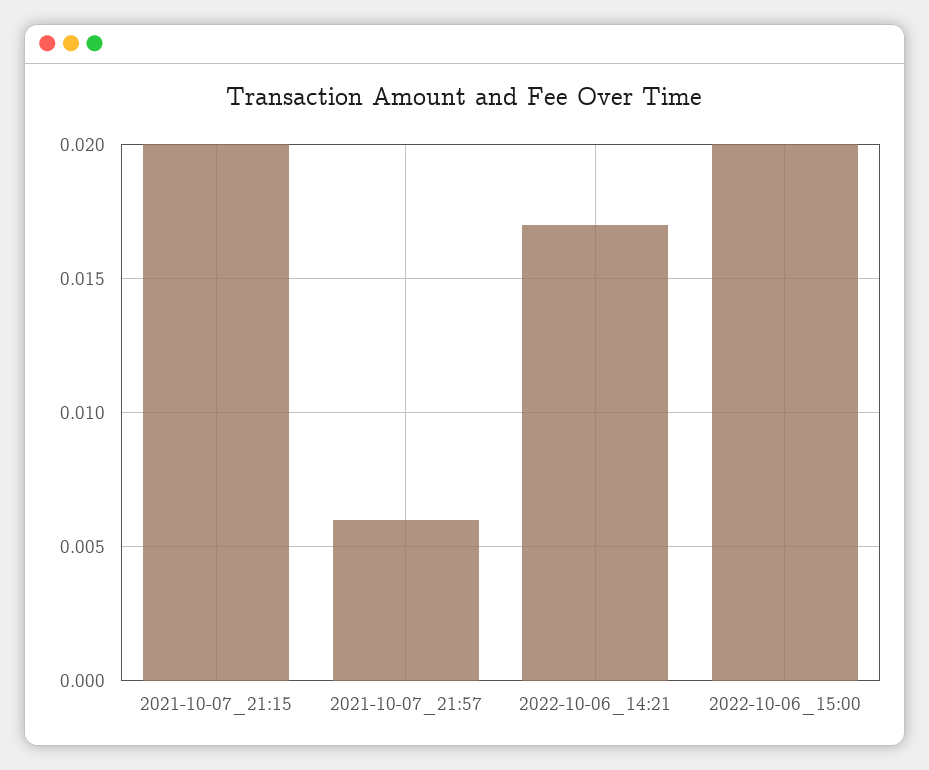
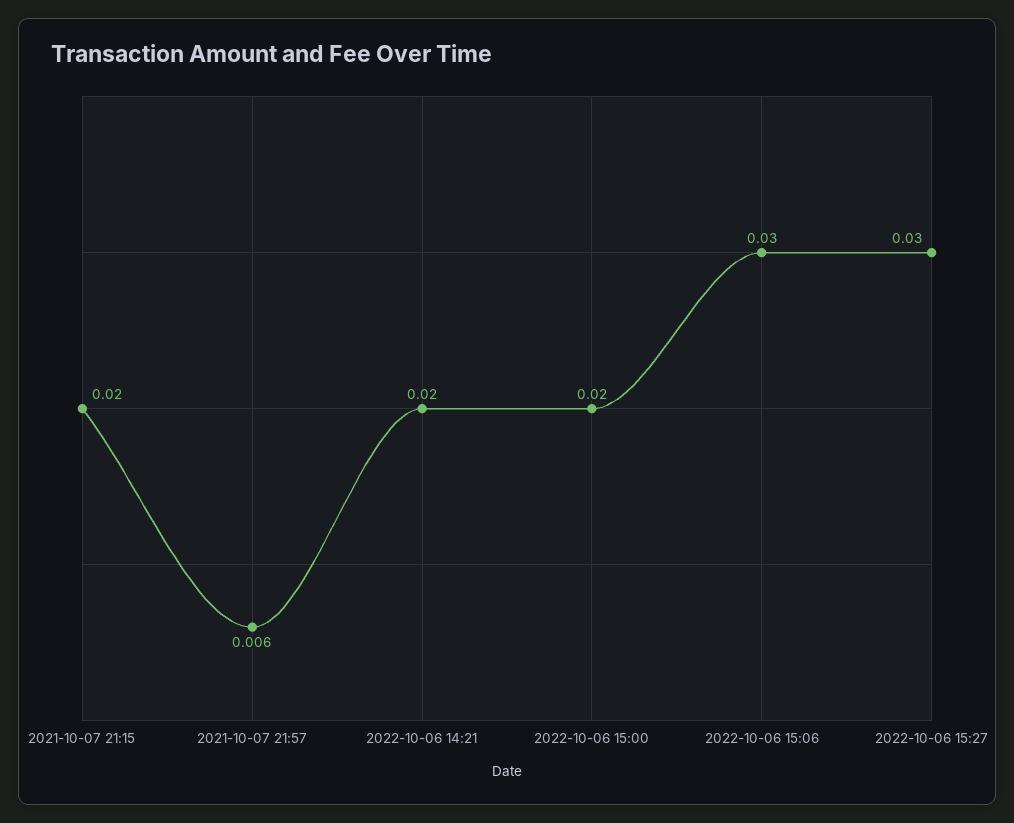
2022-10-06_14:21: 0.017 -> 0.02
2022-10-06 15:06: none -> 0.03
2022-10-06 15:27: none -> 0.03

